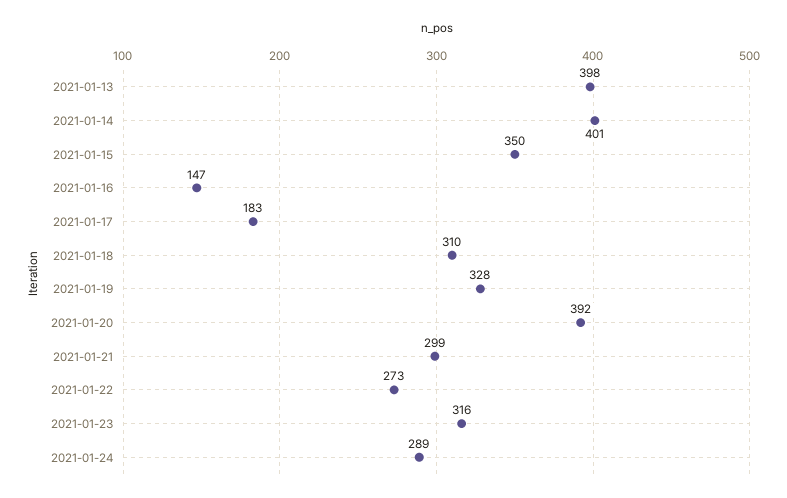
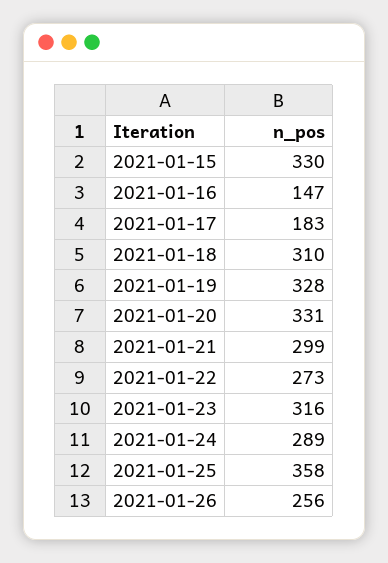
2021-01-13: 398 -> none
2021-01-14: 401 -> none
2021-01-15: 350 -> 330
2021-01-20: 392 -> 331
2021-01-25: none -> 358
2021-01-26: none -> 256

